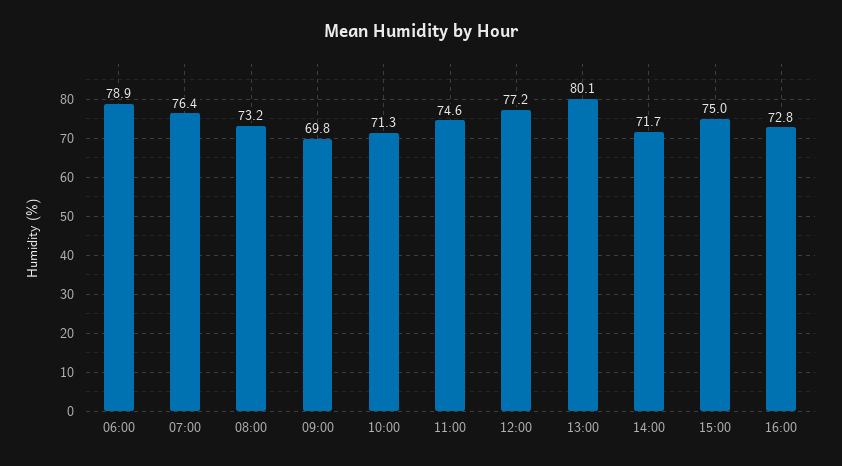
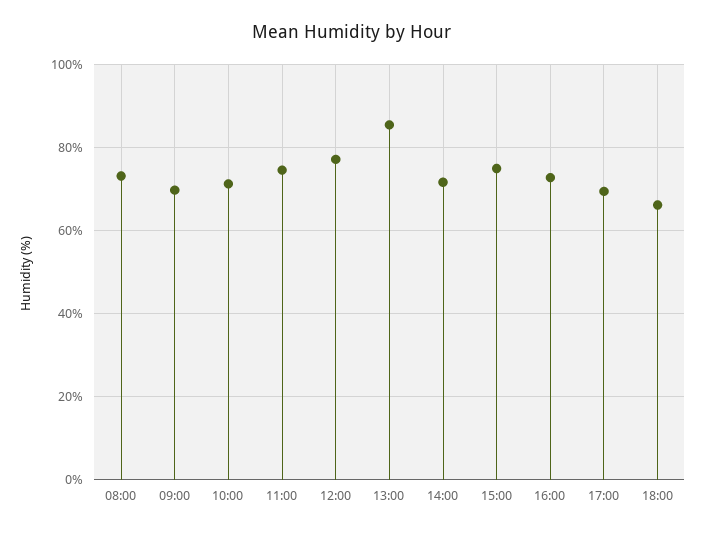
06:00: 78.9 -> none
07:00: 76.4 -> none
13:00: 80.1 -> 86
17:00: none -> 70
18:00: none -> 66

